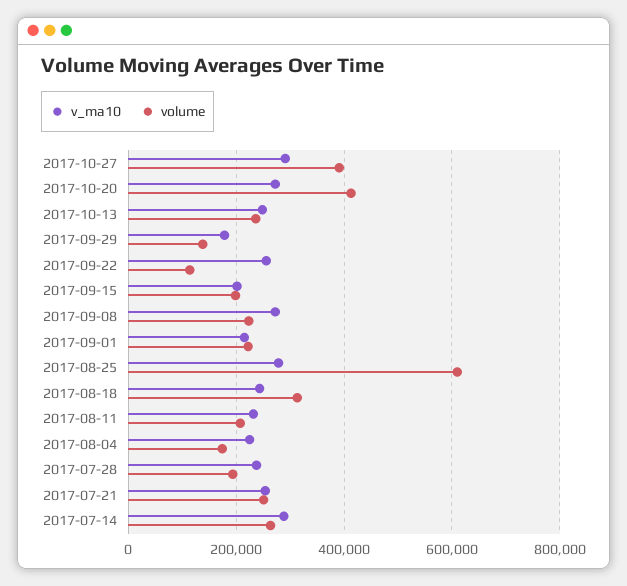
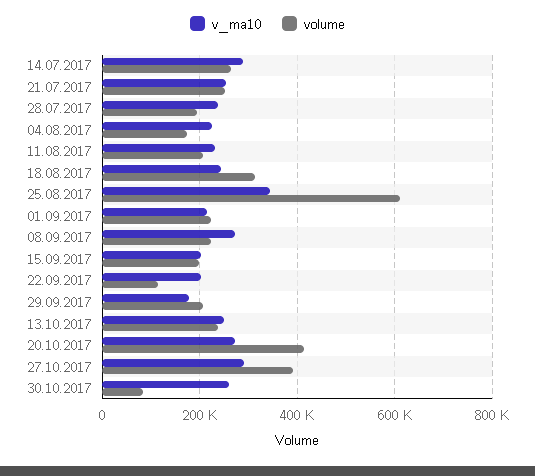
volume, 2017-09-29: 140000 -> 200000
v_ma10, 2017-09-22: 260000 -> 200000
v_ma10, 2017-08-25: 280000 -> 340000
v_ma10, 30.10.2017: none -> 260000
volume, 30.10.2017: none -> 80000

